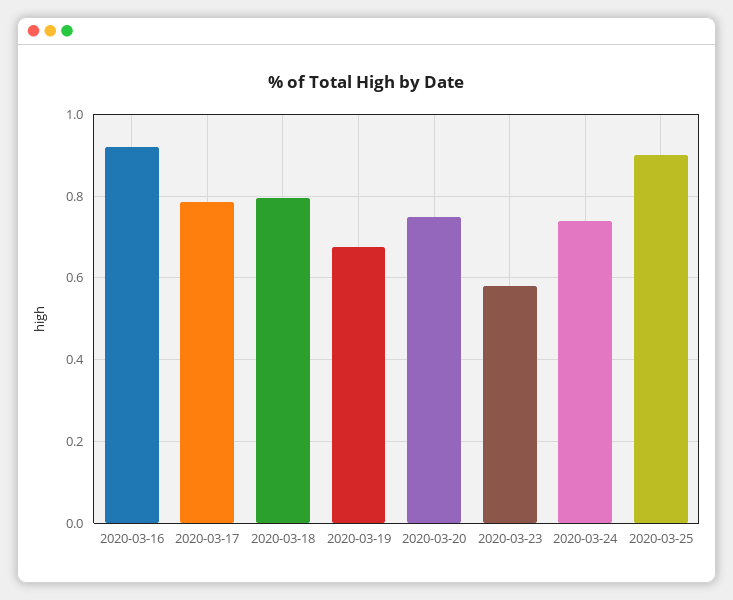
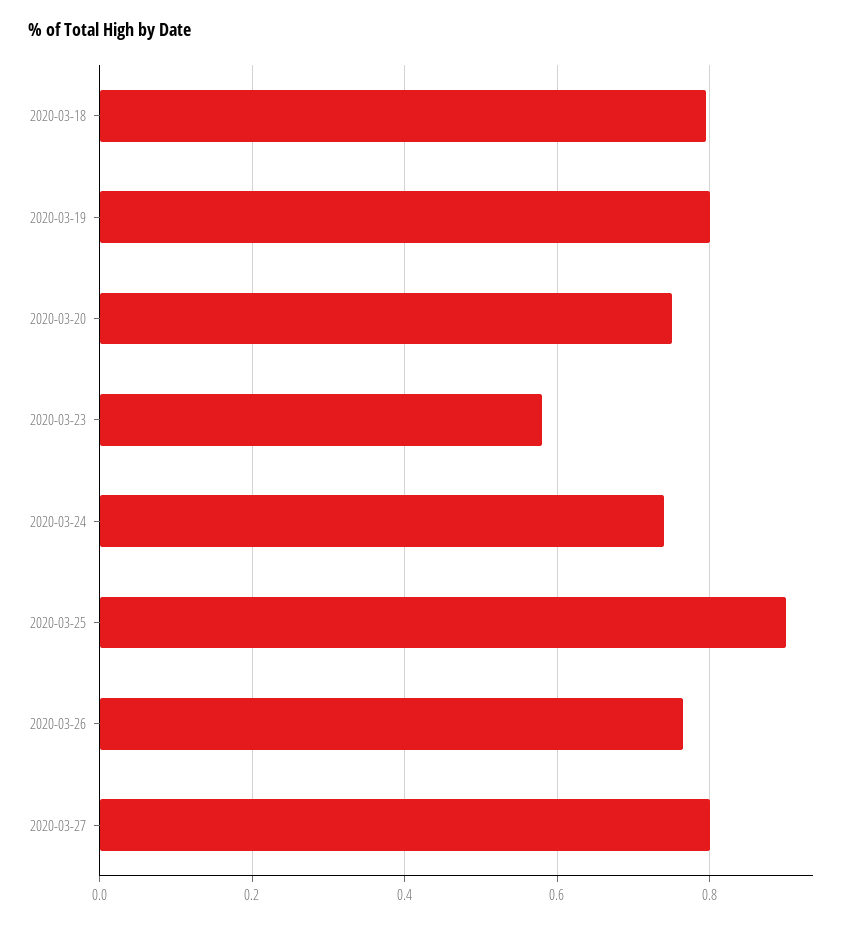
2020-03-16: 0.92 -> none
2020-03-17: 0.78 -> none
2020-03-19: 0.68 -> 0.8
2020-03-26: none -> 0.76
2020-03-27: none -> 0.8

